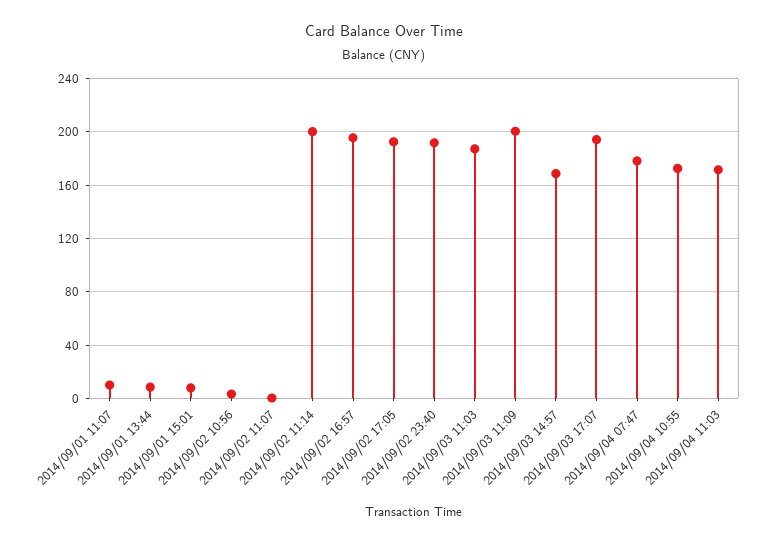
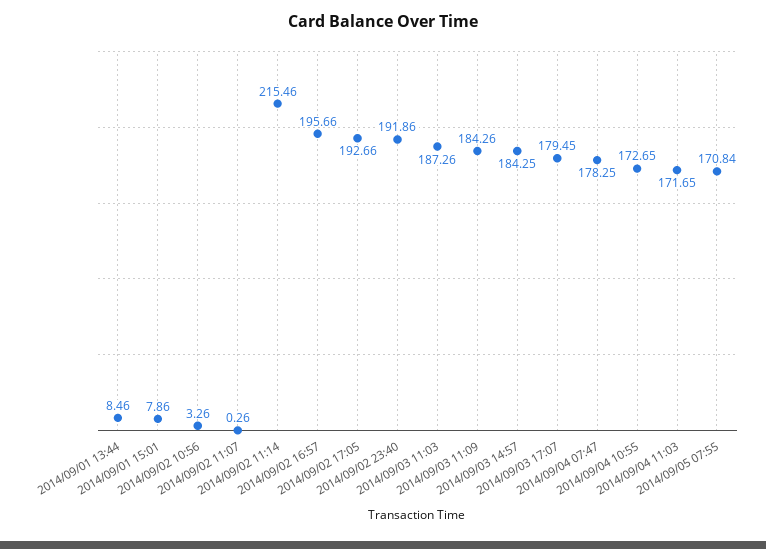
2014/09/01 11:07: 10 -> none
2014/09/02 11:14: 200 -> 215.46
2014/09/03 11:09: 200 -> 184.26
2014/09/03 14:57: 170 -> 184.25
2014/09/03 17:07: 195 -> 179.45
2014/09/05 07:55: none -> 170.84

